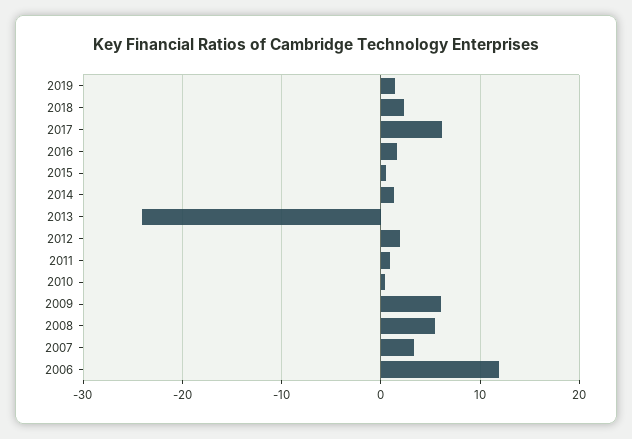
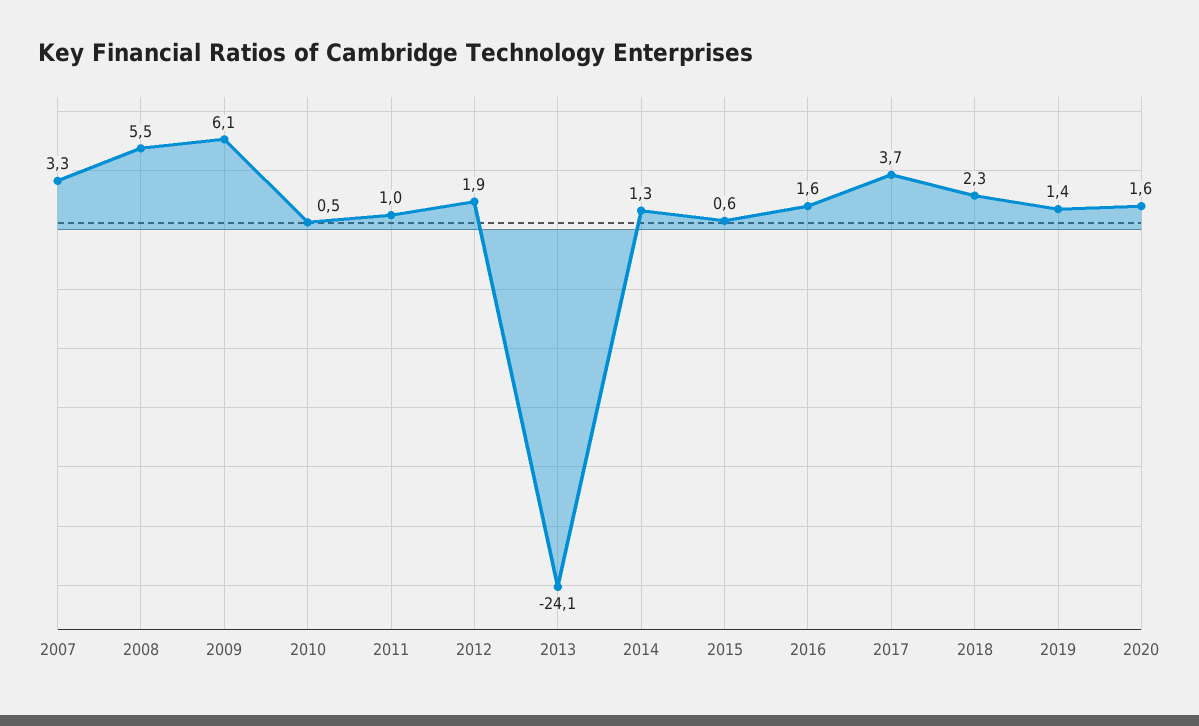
2017: 6 -> 3.7
2006: 12 -> none
2020: none -> 1.6

